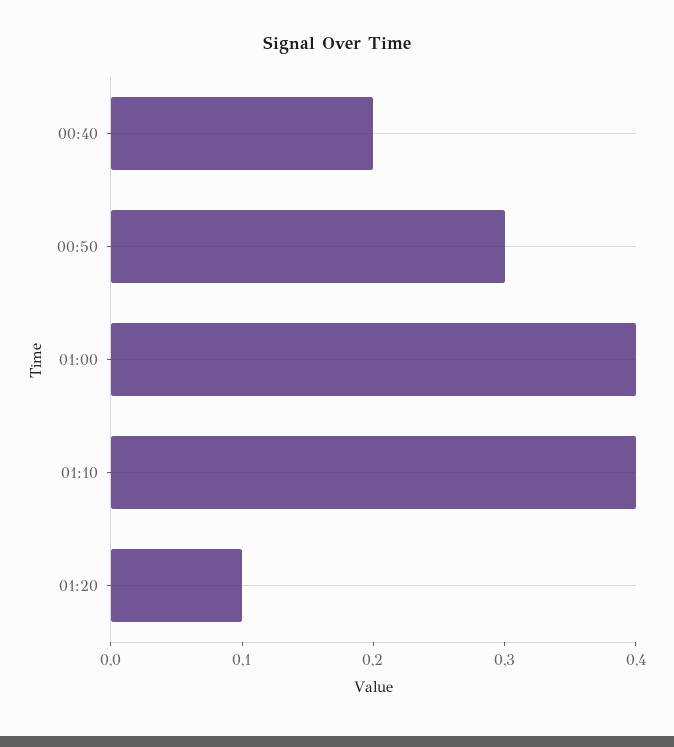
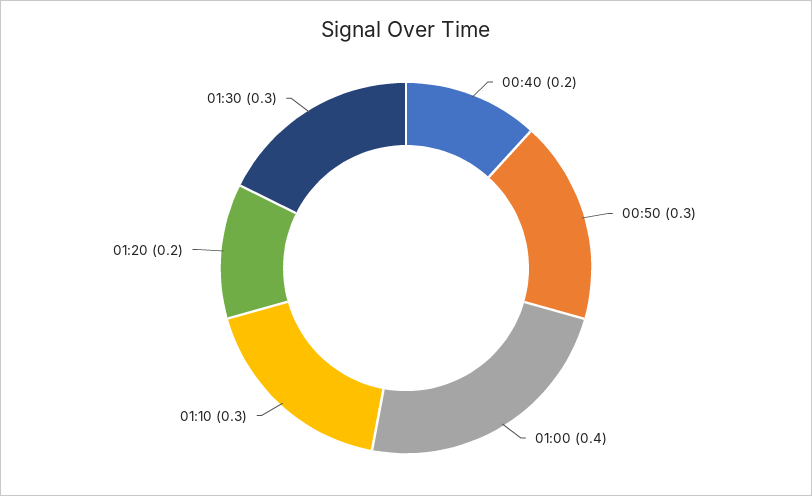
01:10: 0.4 -> 0.3
01:20: 0.1 -> 0.2
01:30: none -> 0.3

